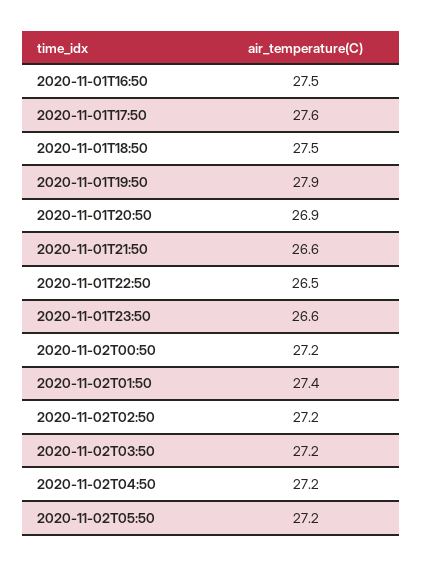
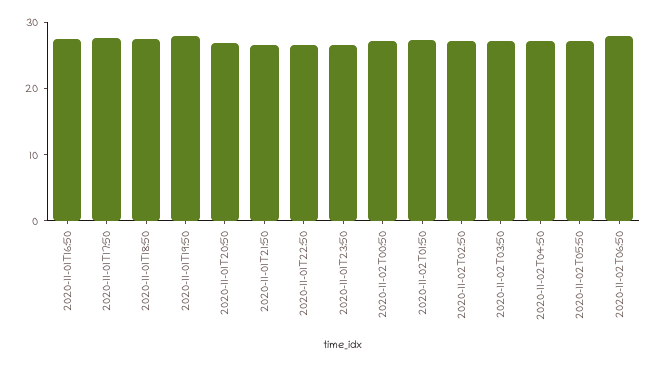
2020-11-02T06:50: none -> 28

